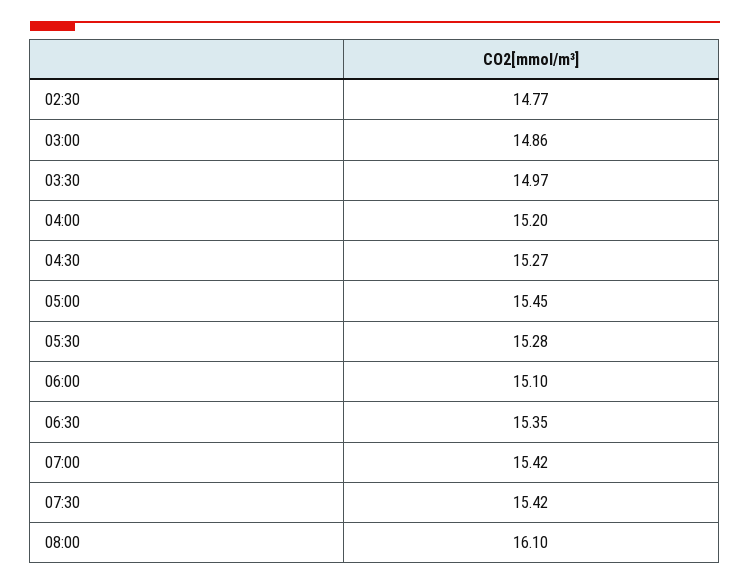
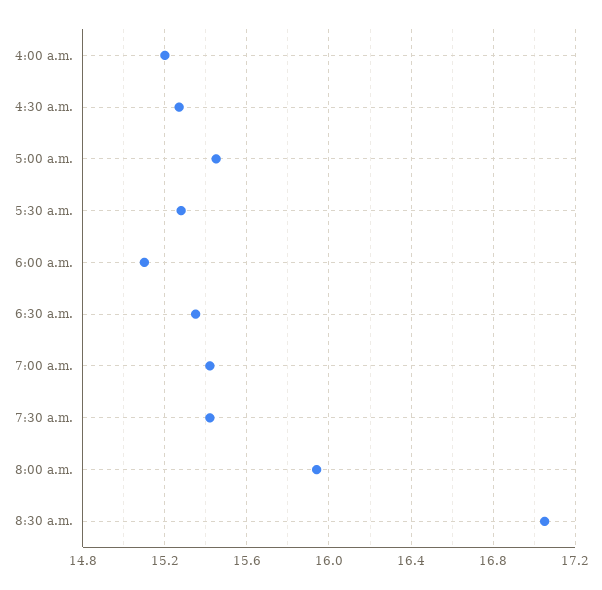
02:30: 14.77 -> none
03:00: 14.86 -> none
03:30: 14.97 -> none
08:00: 16.1 -> 15.95
8:30 a.m.: none -> 17.05

